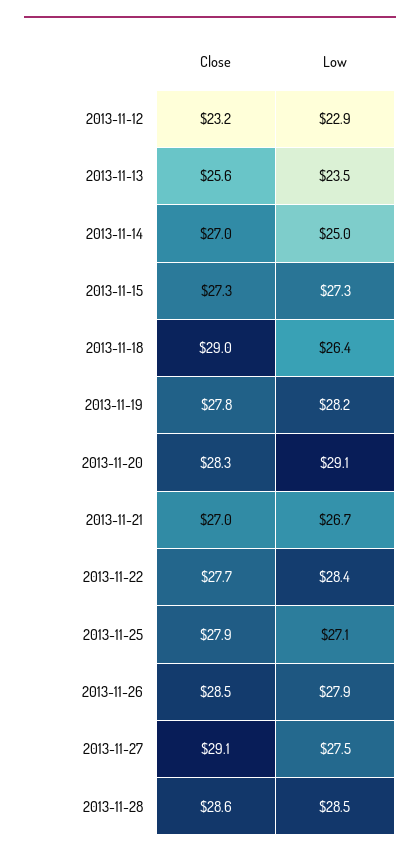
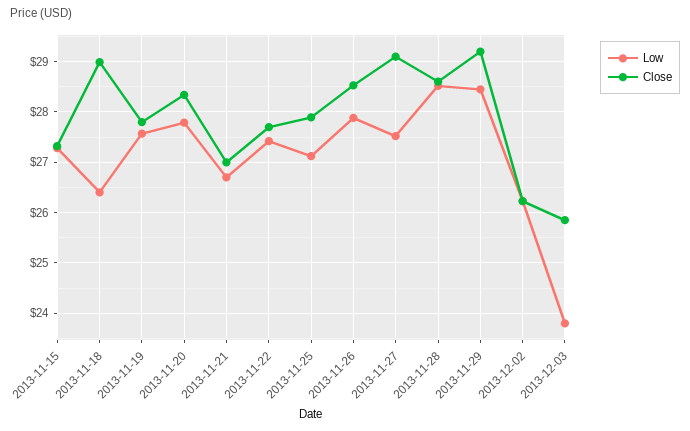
Close, 2013-11-12: 23.2 -> none
Low, 2013-11-12: 22.9 -> none
Close, 2013-11-13: 25.6 -> none
Low, 2013-11-13: 23.5 -> none
Close, 2013-11-14: 27 -> none
Low, 2013-11-14: 25 -> none
Low, 2013-11-19: 28.2 -> 27.6
Low, 2013-11-20: 29.1 -> 27.8
Low, 2013-11-22: 28.4 -> 27.4
Low, 2013-11-29: none -> 28.4
Close, 2013-11-29: none -> 29.2
Low, 2013-12-02: none -> 26.2
Close, 2013-12-02: none -> 26.2
Low, 2013-12-03: none -> 23.8
Close, 2013-12-03: none -> 25.8

